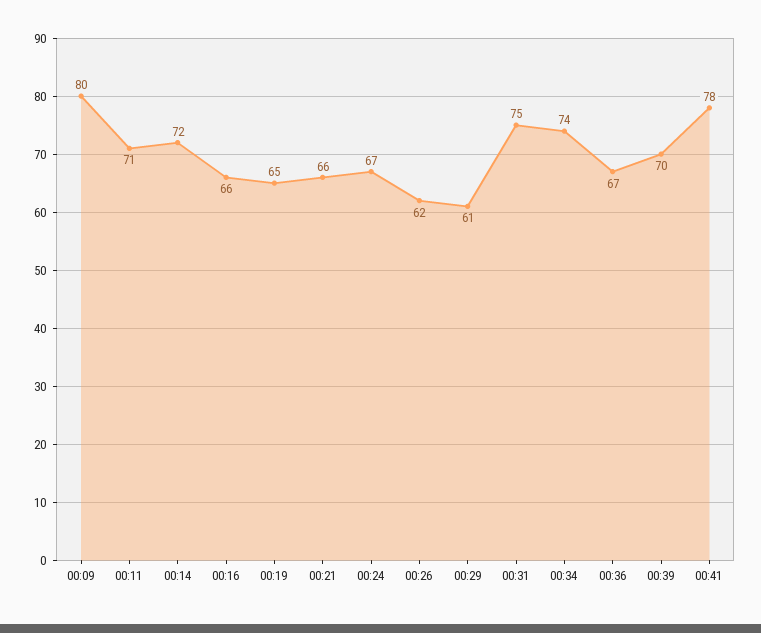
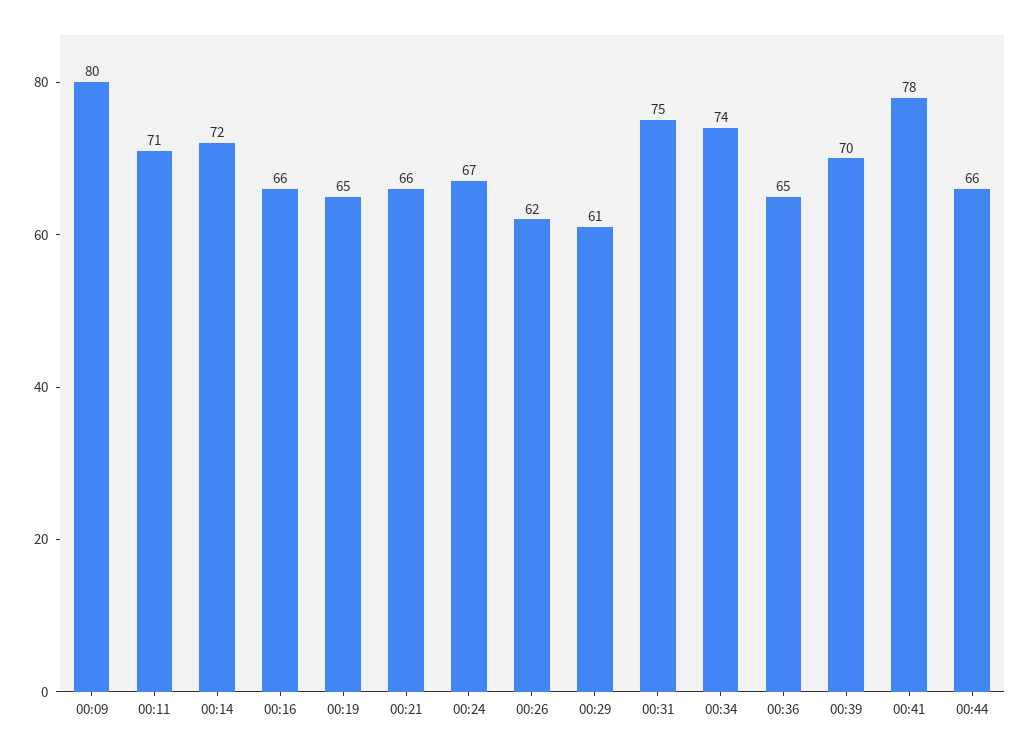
00:36: 67 -> 65
00:44: none -> 66

